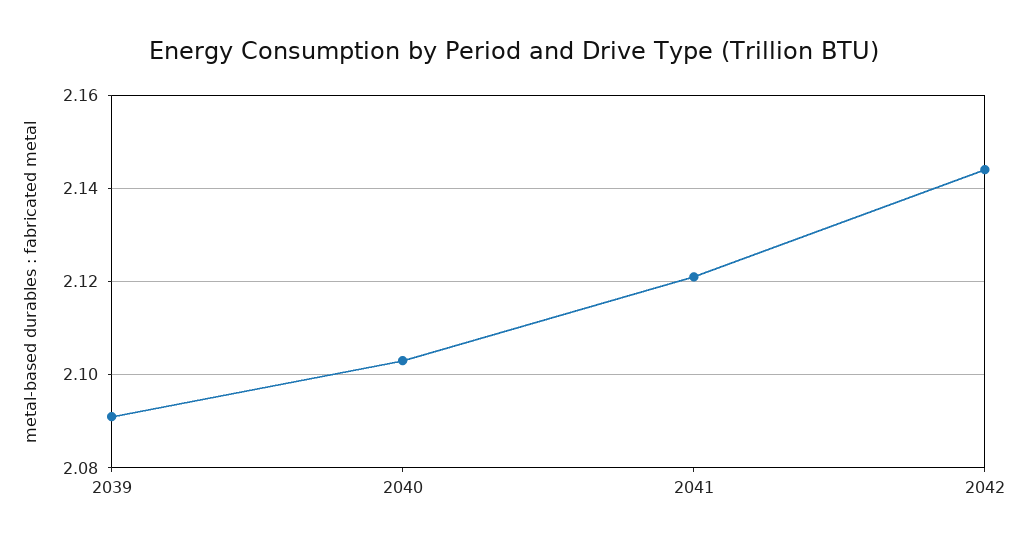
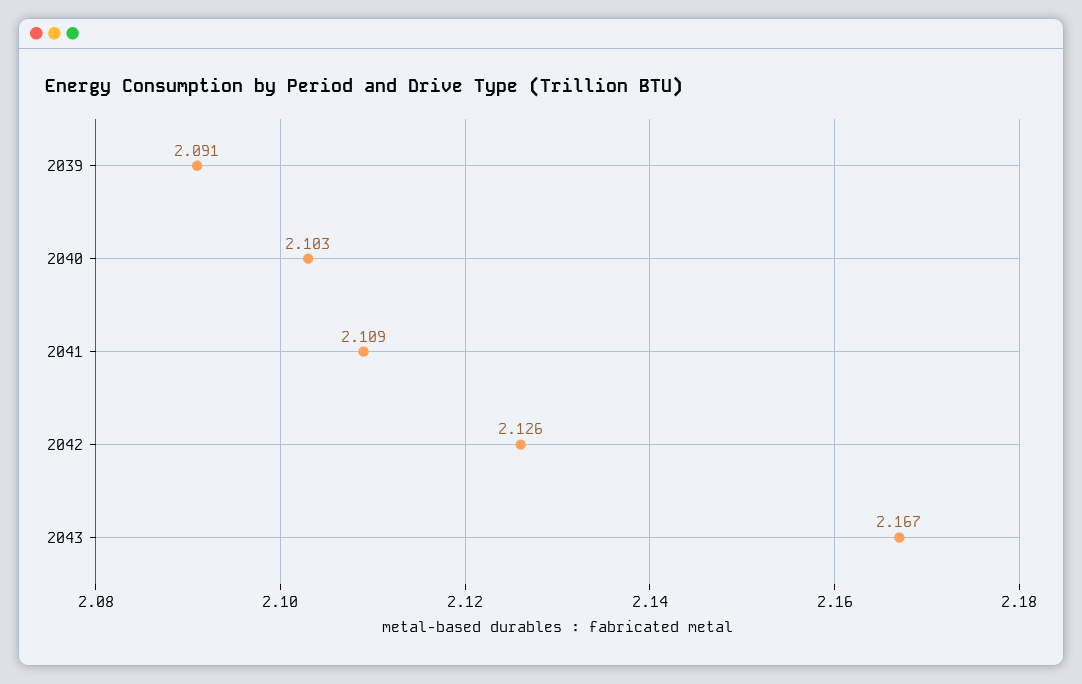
2041: 2.12 -> 2.109
2042: 2.145 -> 2.126
2043: none -> 2.167

